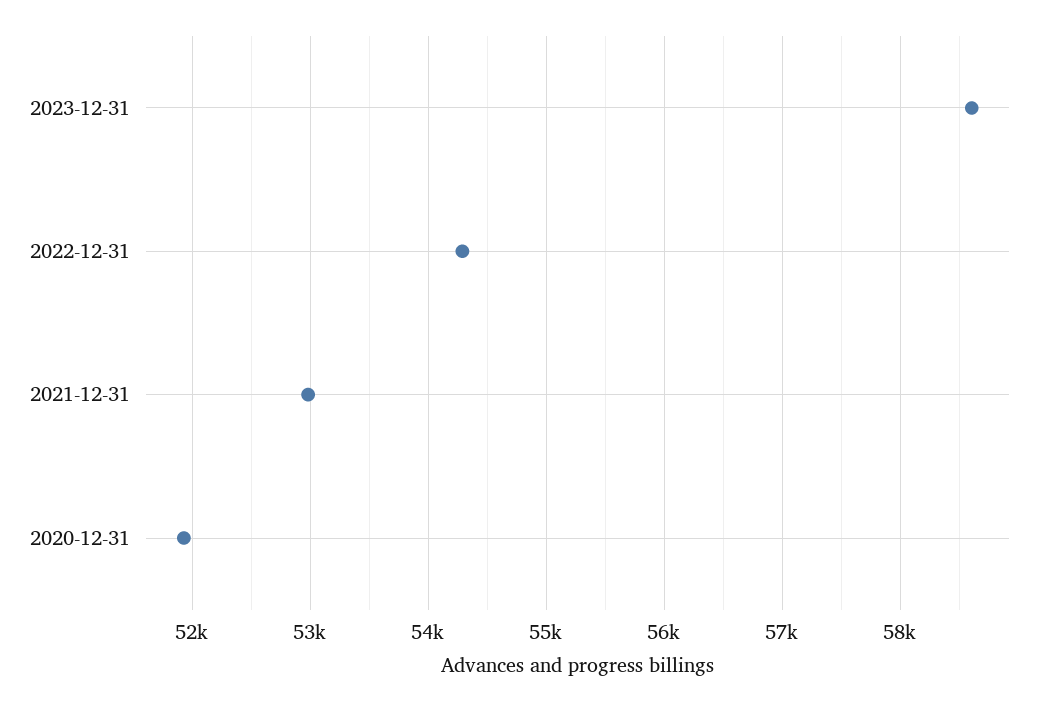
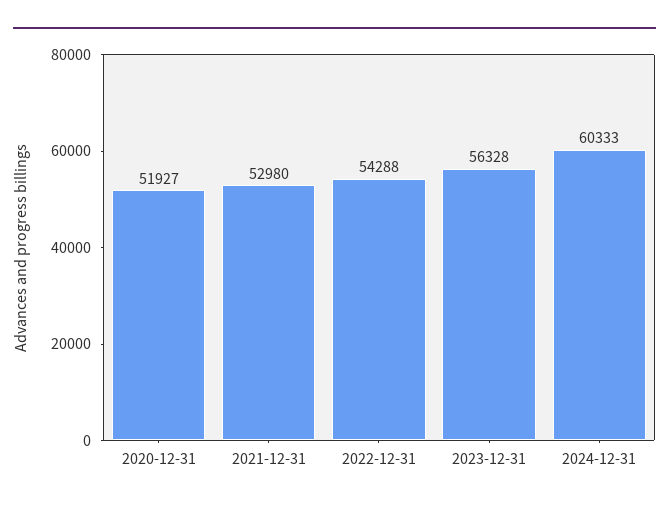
2023-12-31: 58600 -> 56328
2024-12-31: none -> 60333

